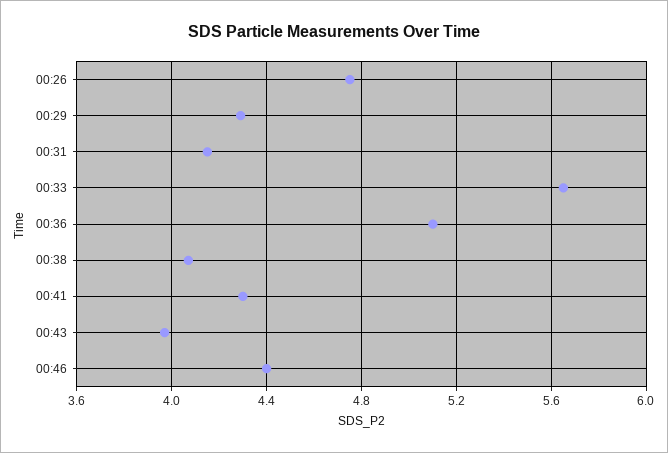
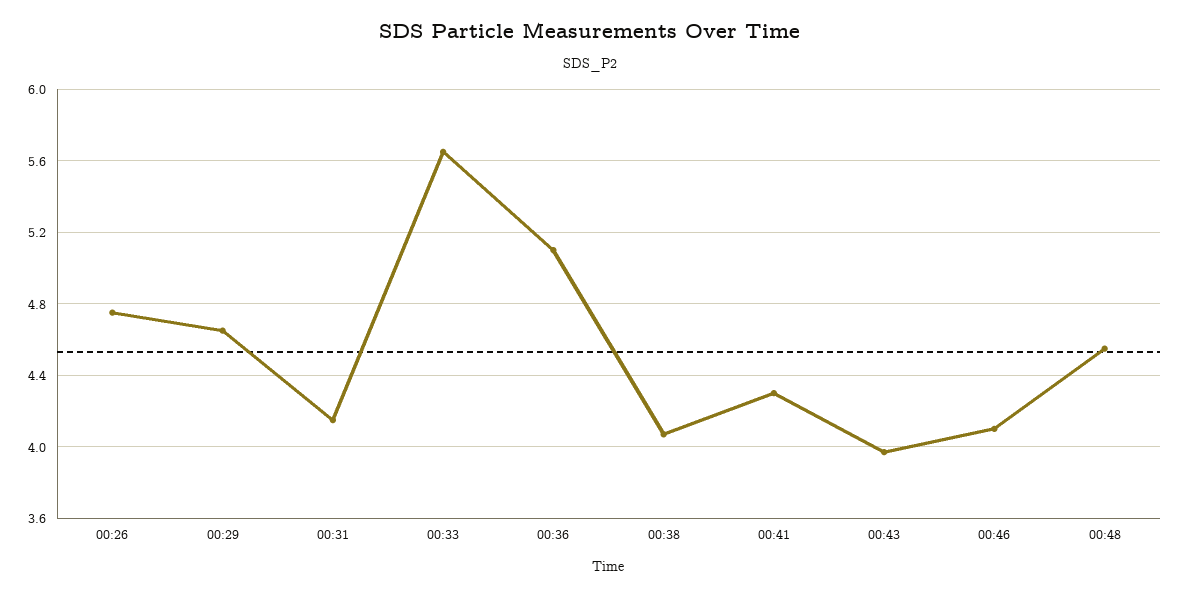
00:29: 4.3 -> 4.65
00:46: 4.4 -> 4.1
00:48: none -> 4.55

